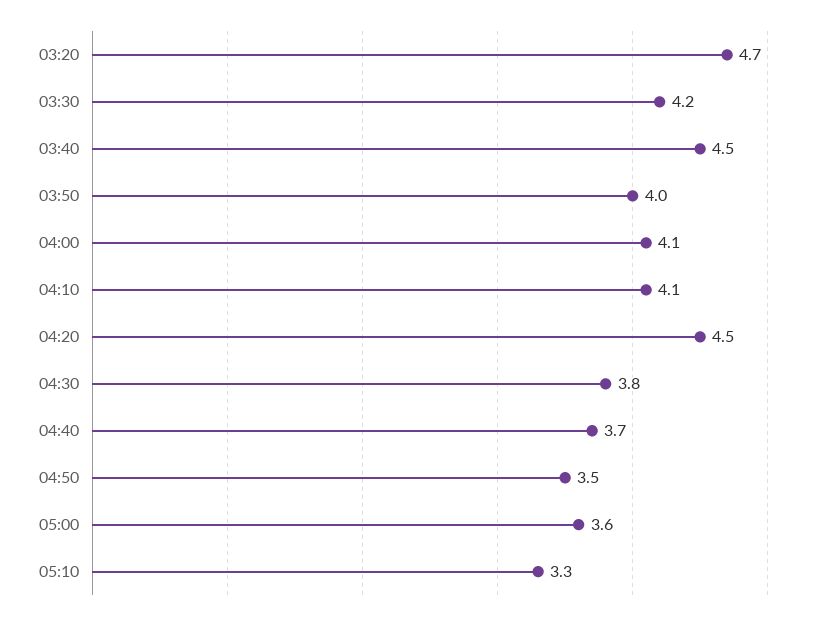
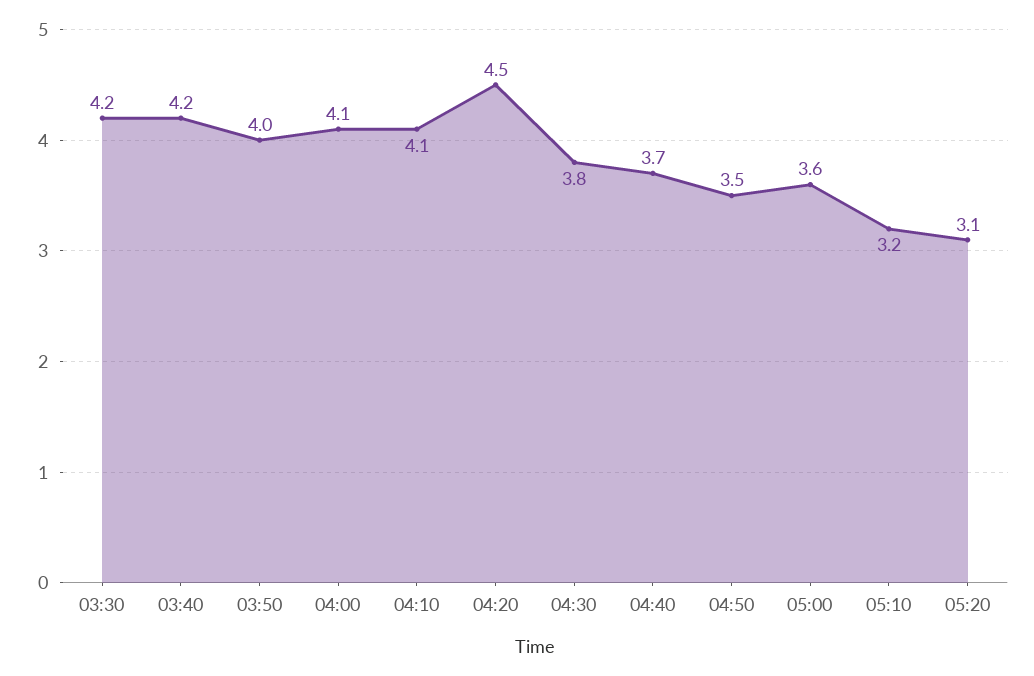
03:20: 4.7 -> none
03:40: 4.5 -> 4.2
05:10: 3.3 -> 3.2
05:20: none -> 3.1

